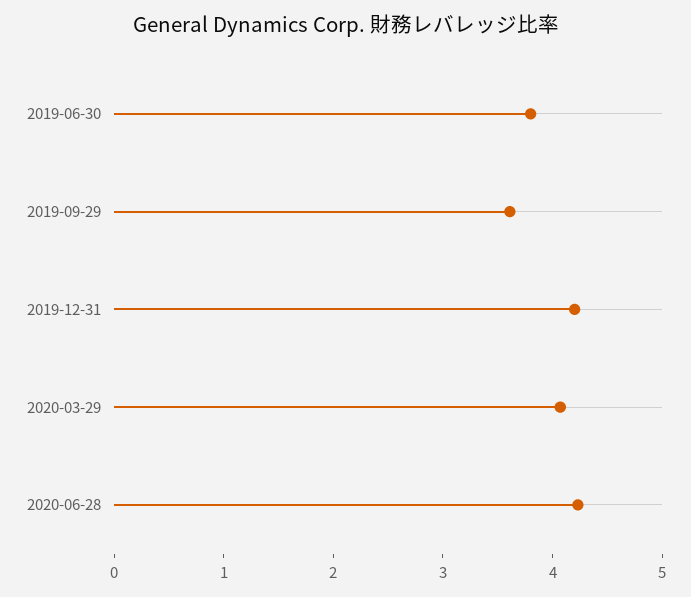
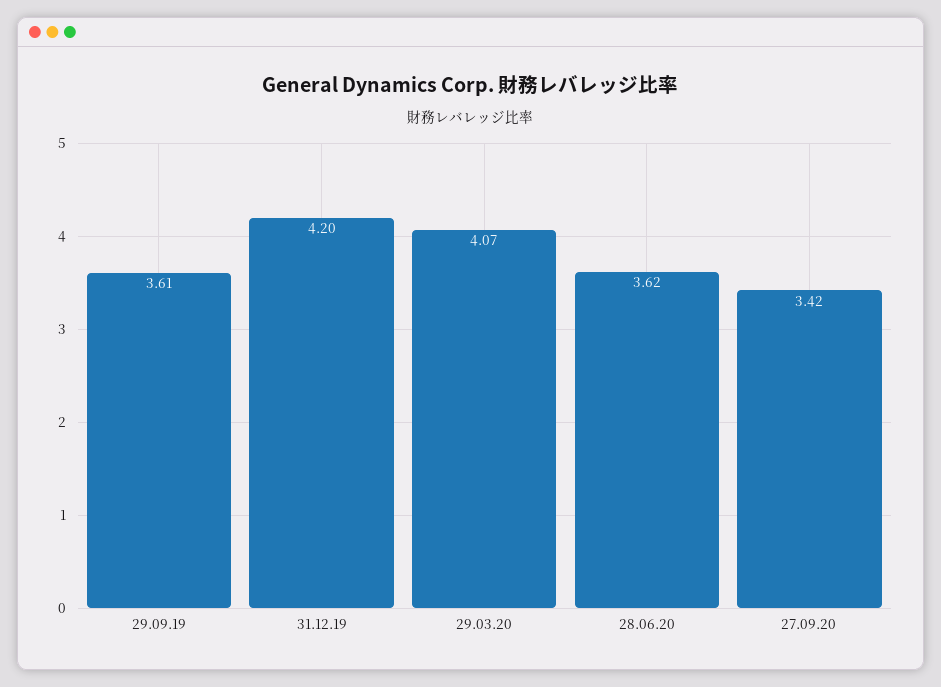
2019-06-30: 3.8 -> none
2020-06-28: 4.2 -> 3.62
27.09.20: none -> 3.42

